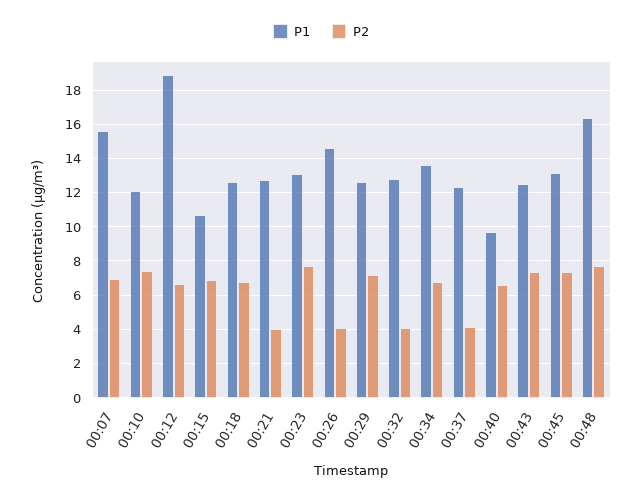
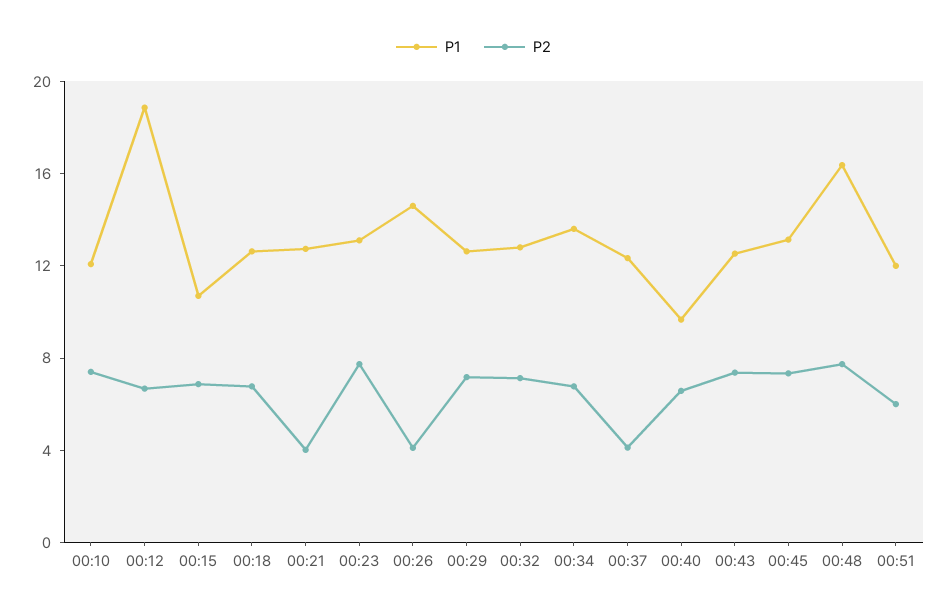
P1, 00:07: 15.5 -> none
P2, 00:07: 7 -> none
P2, 00:32: 4 -> 7
P1, 00:51: none -> 12
P2, 00:51: none -> 6

